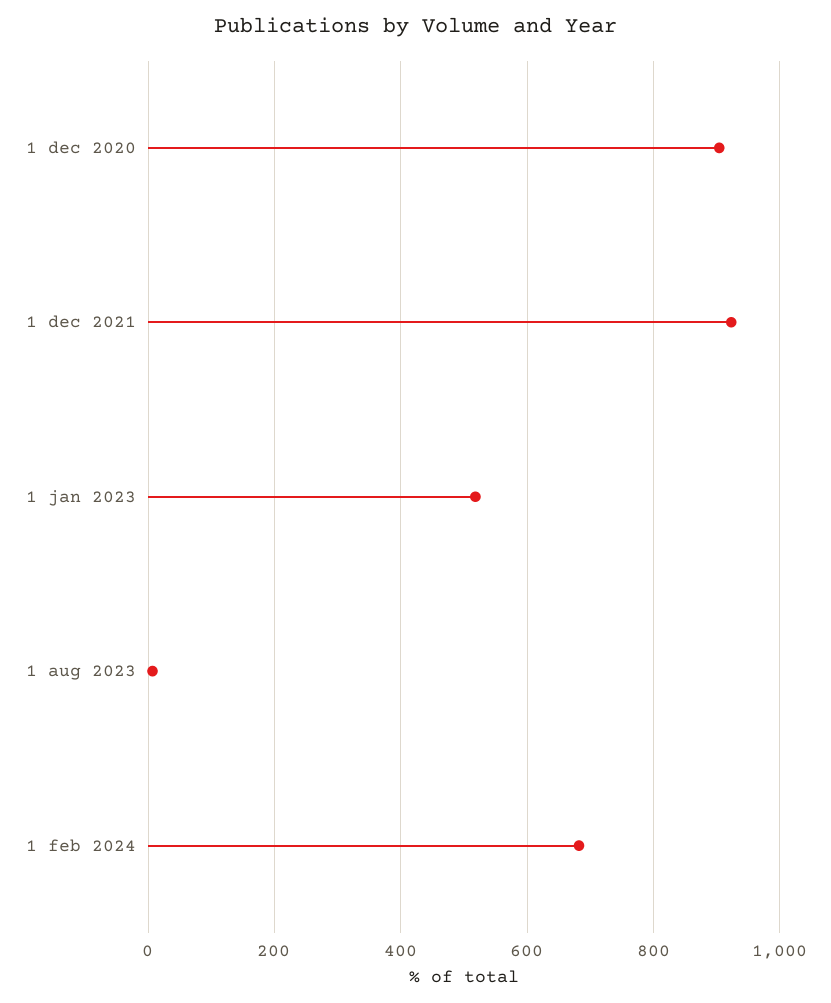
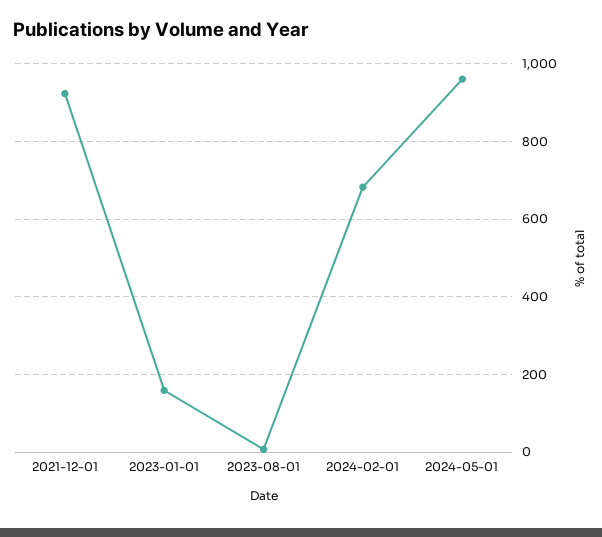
1 dec 2020: 900 -> none
1 jan 2023: 520 -> 160
2024-05-01: none -> 960

